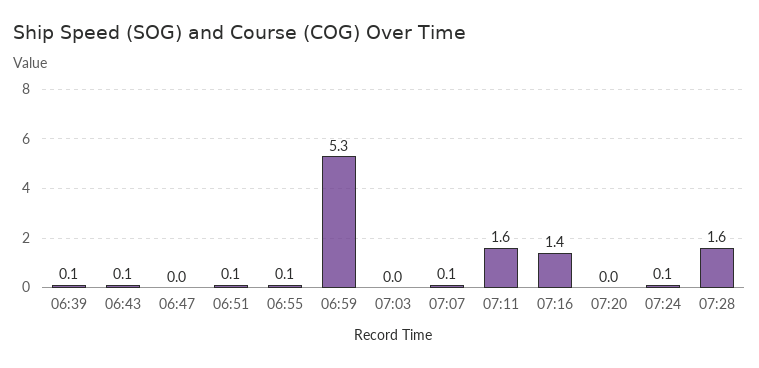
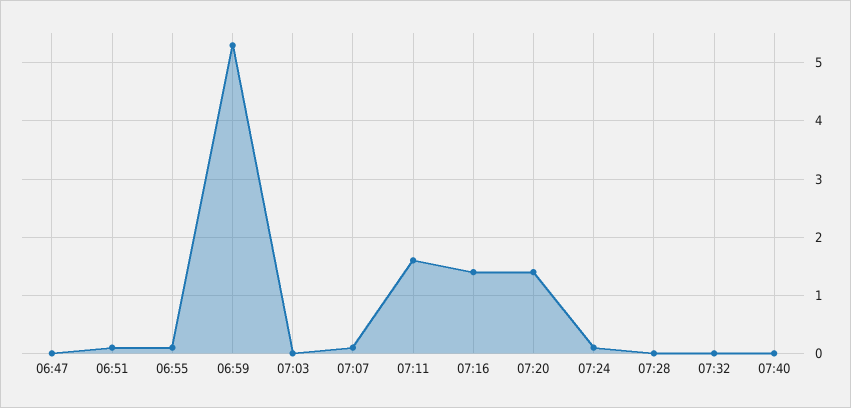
06:39: 0.1 -> none
06:43: 0.1 -> none
07:20: 0 -> 1.5
07:28: 1.6 -> 0
07:32: none -> 0
07:40: none -> 0

